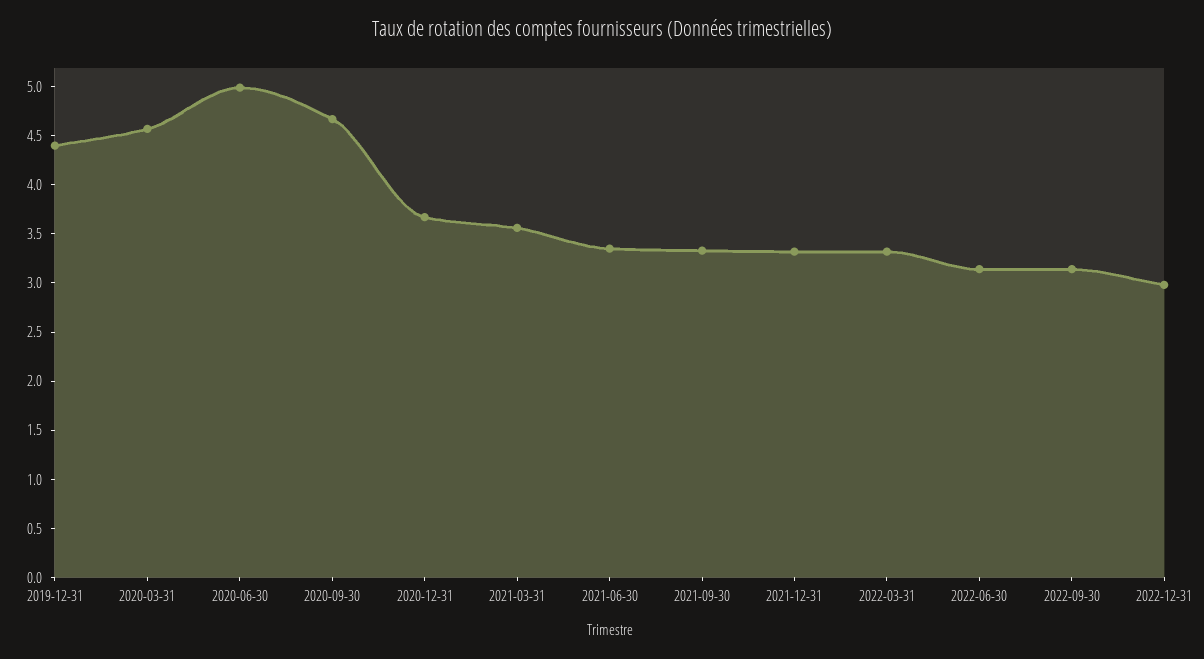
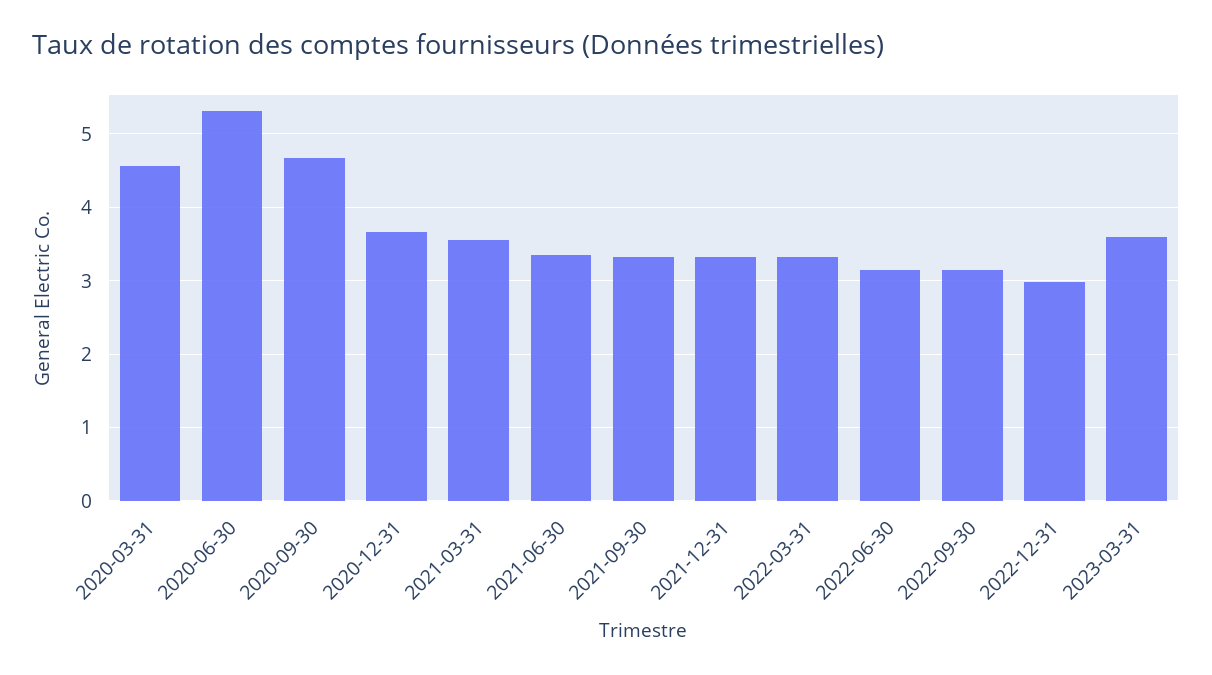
2019-12-31: 4.4 -> none
2020-06-30: 5 -> 5.3
2023-03-31: none -> 3.6

